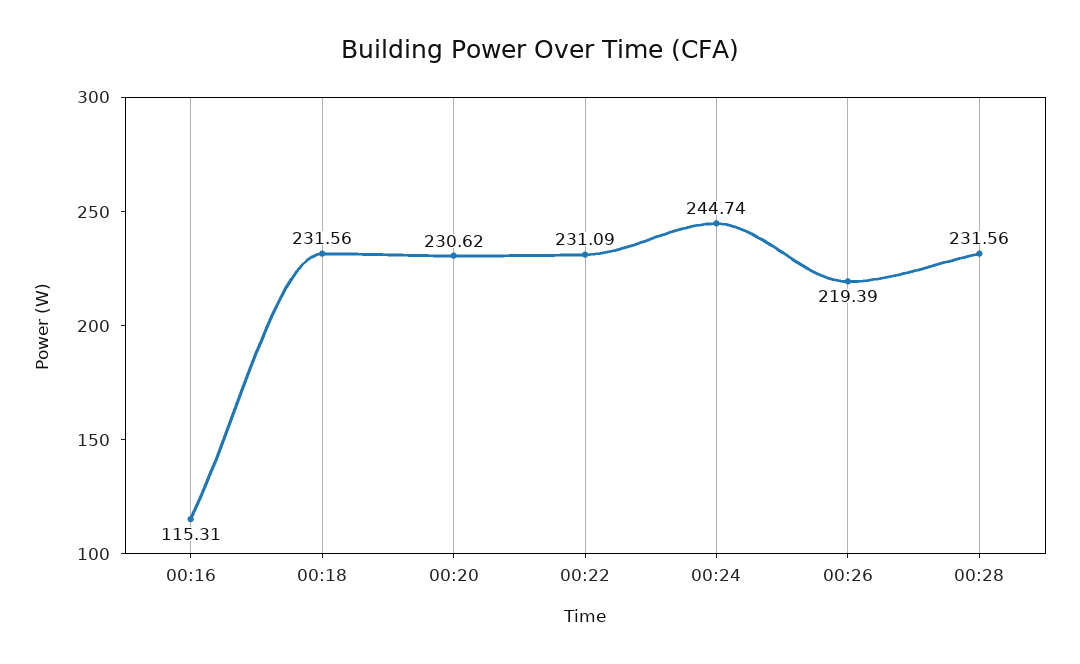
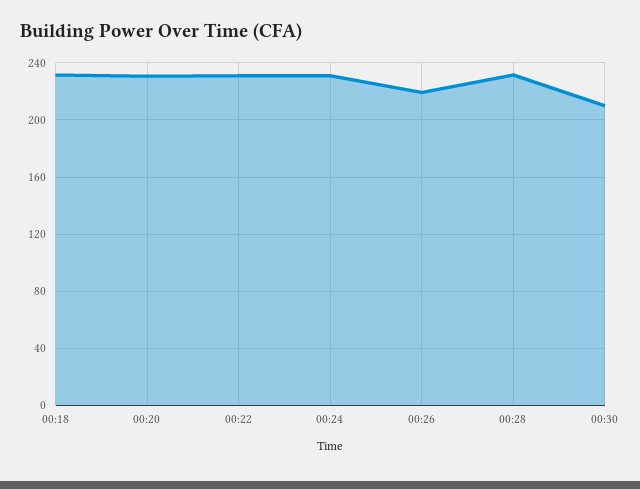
00:16: 115.31 -> none
00:24: 244.74 -> 230
00:30: none -> 210

